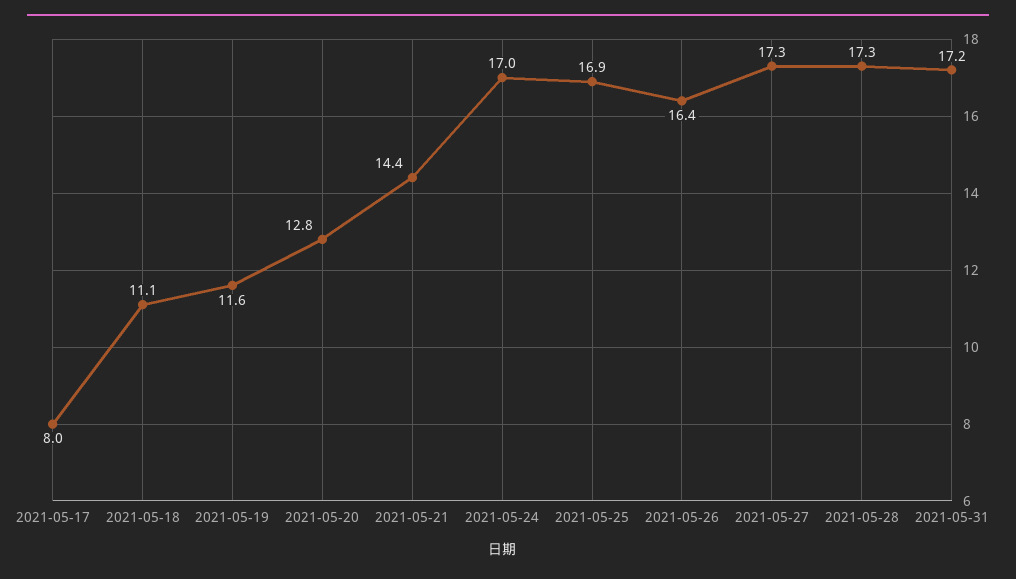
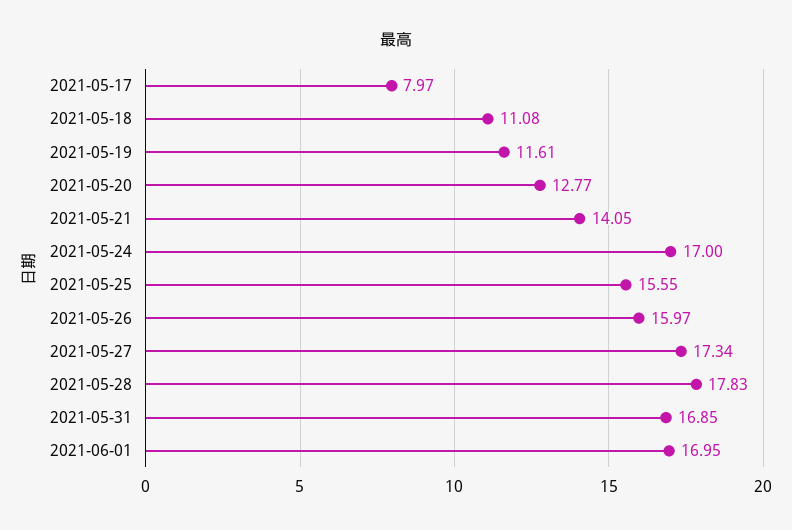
2021-05-21: 14.4 -> 14.05
2021-05-25: 16.9 -> 15.55
2021-05-26: 16.4 -> 15.97
2021-05-28: 17.3 -> 17.83
2021-05-31: 17.2 -> 16.85
2021-06-01: none -> 16.95

